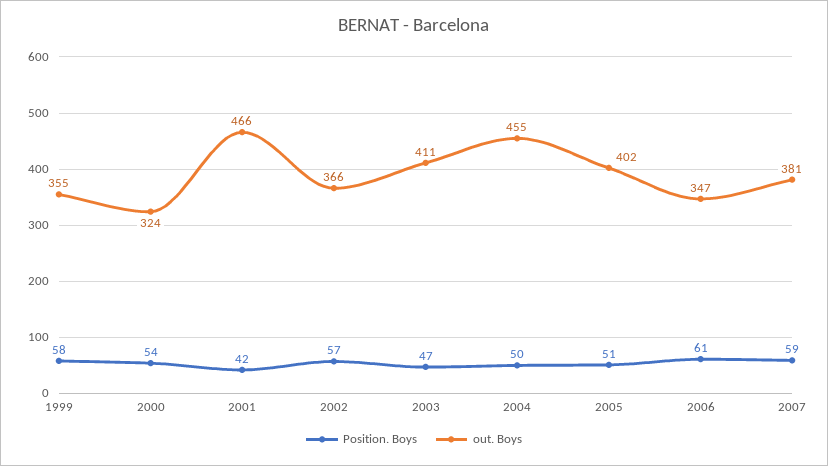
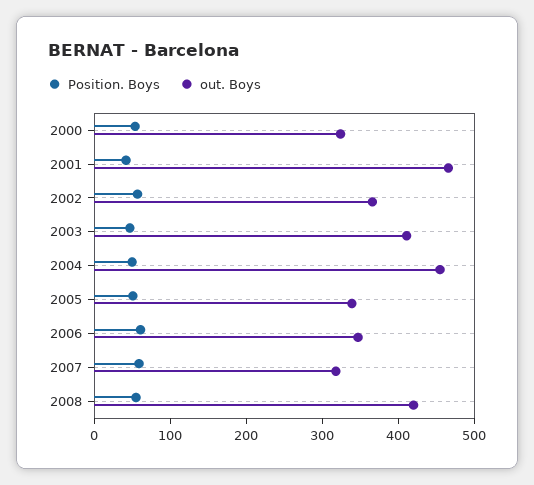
Position. Boys, 1999: 58 -> none
out. Boys, 1999: 355 -> none
out. Boys, 2005: 402 -> 340
out. Boys, 2007: 381 -> 320
Position. Boys, 2008: none -> 60
out. Boys, 2008: none -> 420

